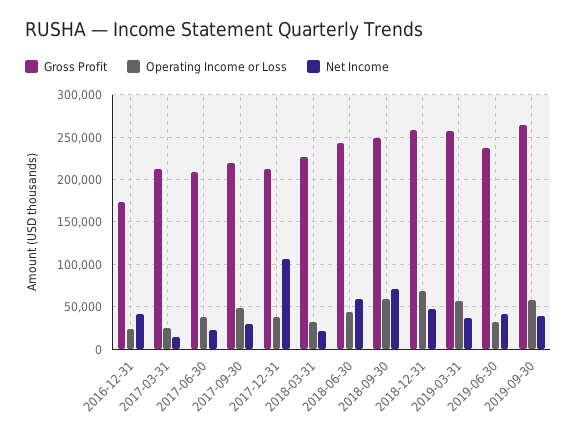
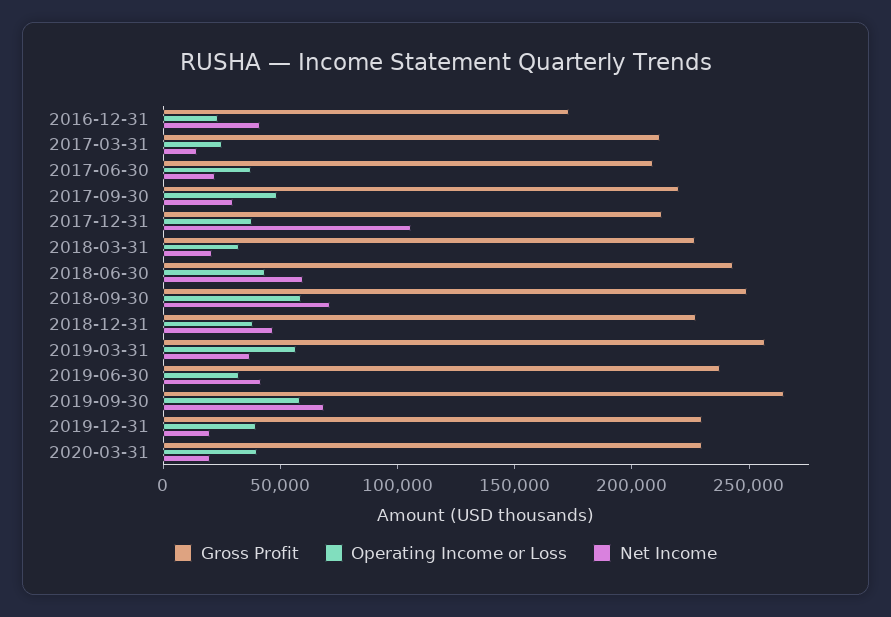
Gross Profit, 2018-12-31: 260000 -> 230000
Operating Income or Loss, 2018-12-31: 70000 -> 40000
Net Income, 2019-09-30: 40000 -> 70000
Gross Profit, 2019-12-31: none -> 230000
Operating Income or Loss, 2019-12-31: none -> 40000
Net Income, 2019-12-31: none -> 20000
Gross Profit, 2020-03-31: none -> 230000
Operating Income or Loss, 2020-03-31: none -> 40000
Net Income, 2020-03-31: none -> 20000

